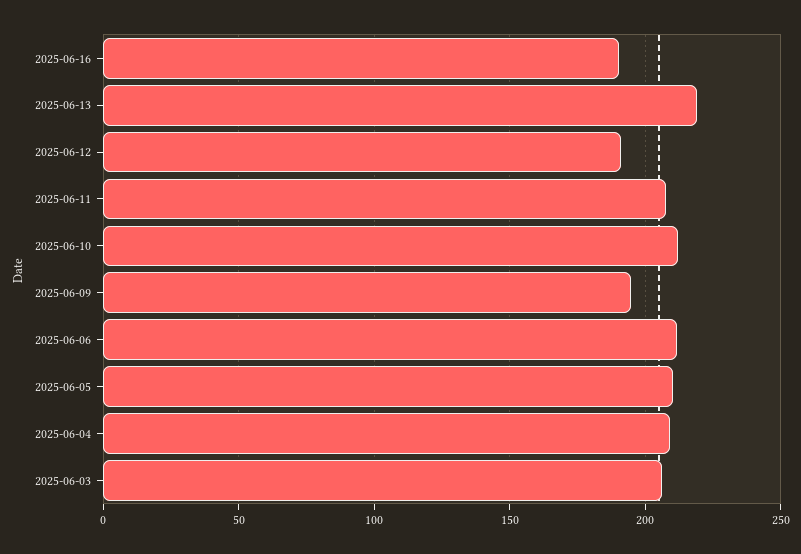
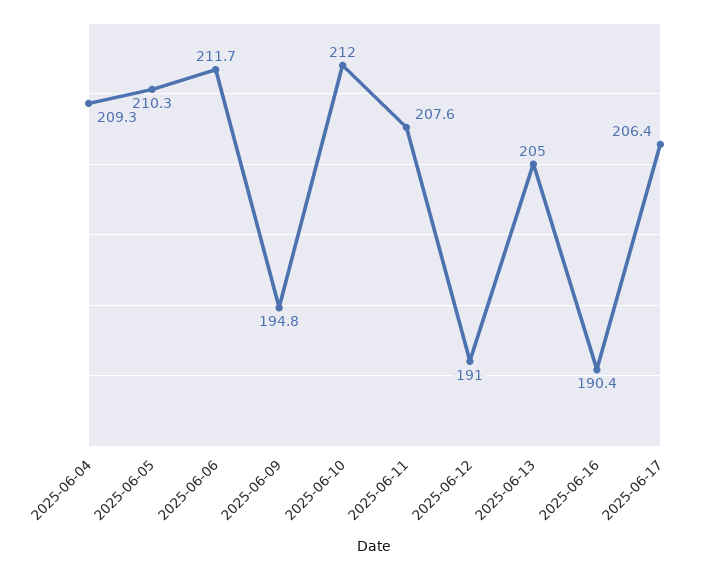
2025-06-13: 220 -> 205
2025-06-03: 205 -> none
2025-06-17: none -> 206.4

